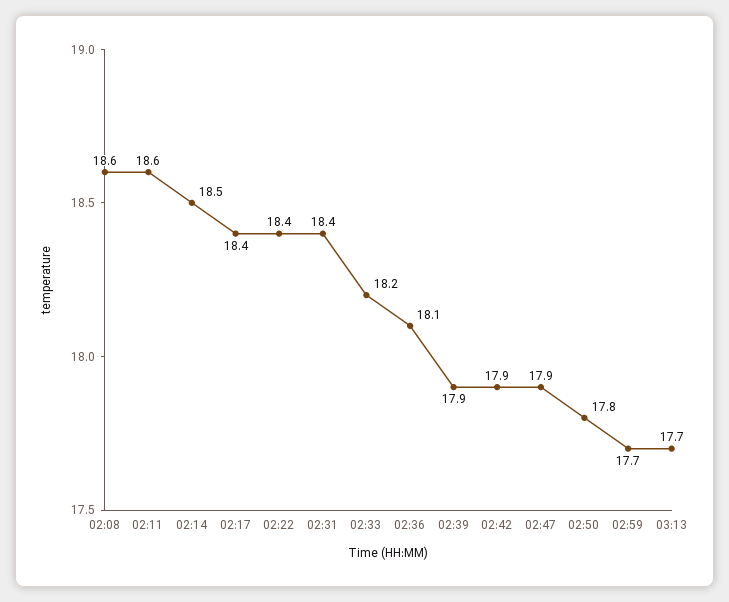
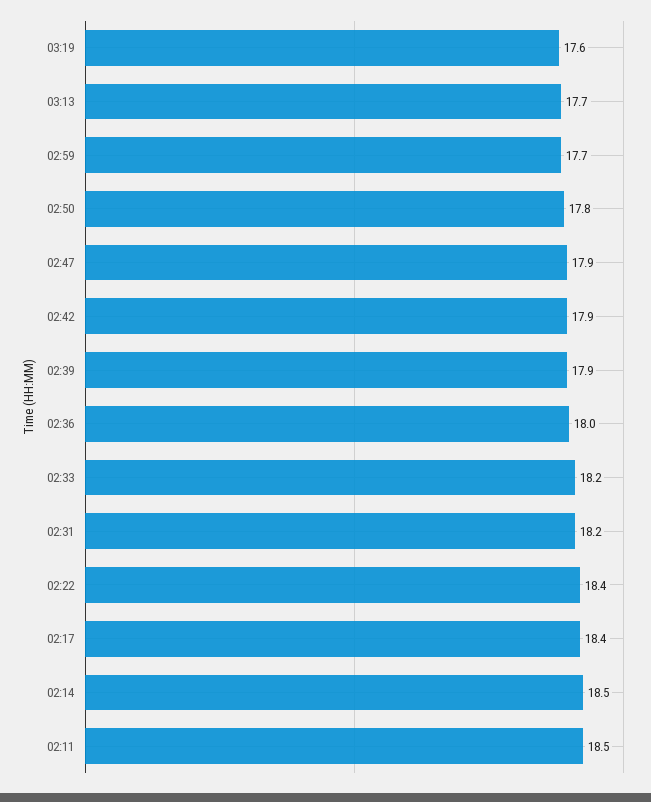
02:08: 18.6 -> none
02:11: 18.6 -> 18.5
02:31: 18.4 -> 18.2
02:36: 18.1 -> 18
03:19: none -> 17.6

